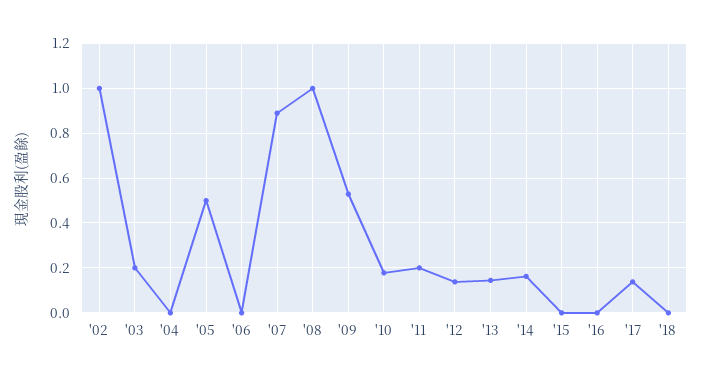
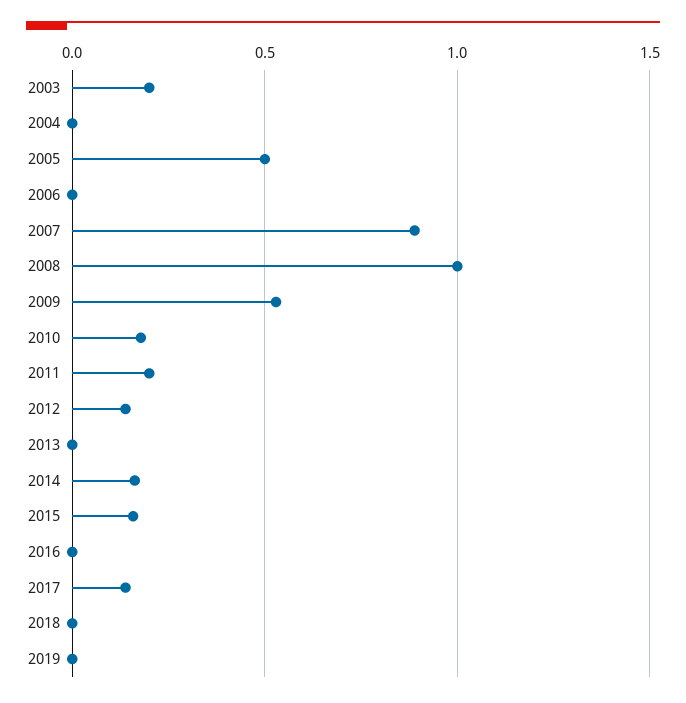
'02: 1 -> none
'13: 0.15 -> 0
'15: 0 -> 0.15
2019: none -> 0

